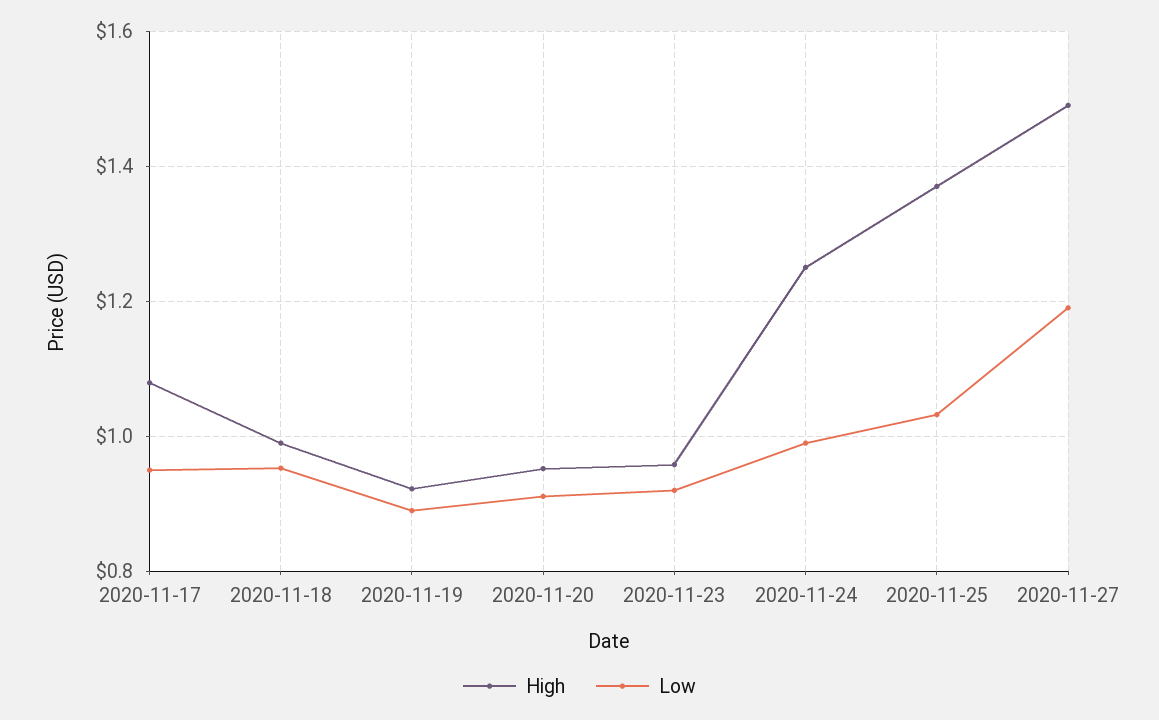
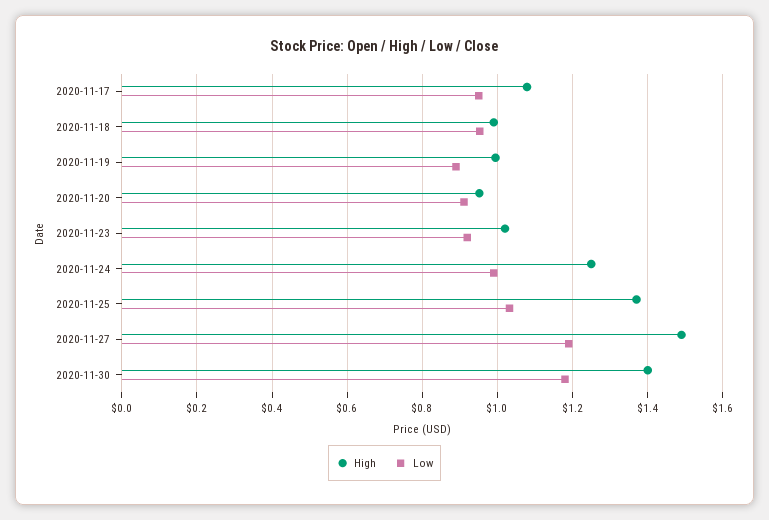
High, 2020-11-19: 0.92 -> 1
High, 2020-11-23: 0.96 -> 1.02
High, 2020-11-30: none -> 1.4
Low, 2020-11-30: none -> 1.18

